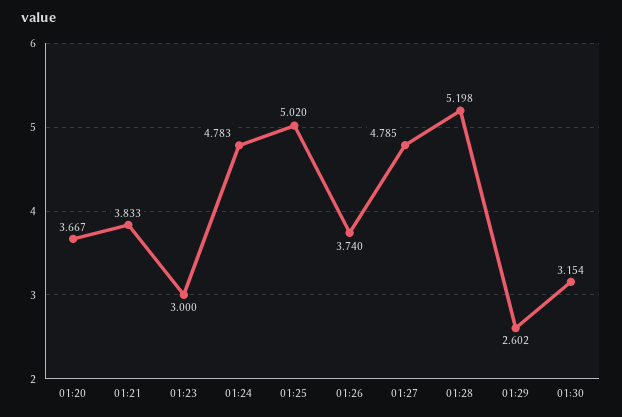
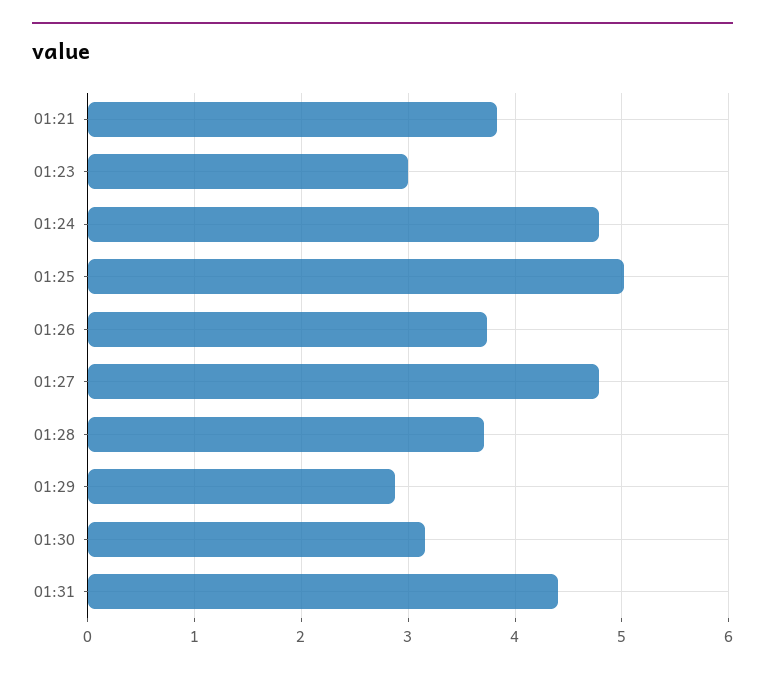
01:20: 3.667 -> none
01:28: 5.198 -> 3.7
01:29: 2.602 -> 2.9
01:31: none -> 4.4

